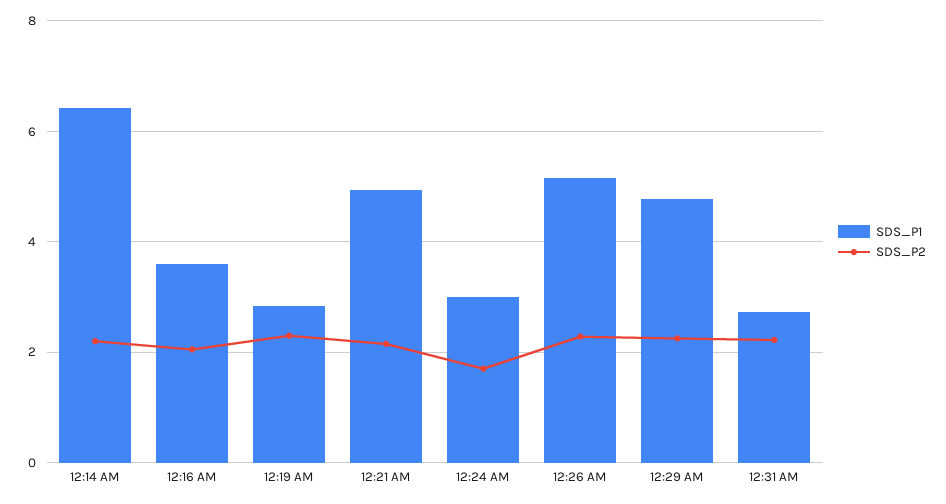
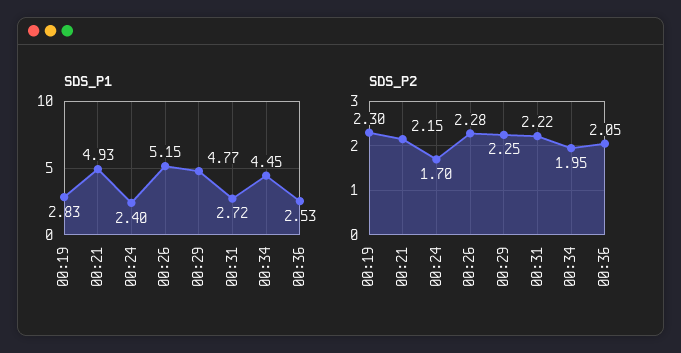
SDS_P1, 12:14 AM: 6.4 -> none
SDS_P2, 12:14 AM: 2.2 -> none
SDS_P1, 12:16 AM: 3.6 -> none
SDS_P2, 12:16 AM: 2 -> none
SDS_P1, 12:24 AM: 3 -> 2.4
SDS_P1, 00:34: none -> 4.45
SDS_P1, 00:36: none -> 2.53
SDS_P2, 00:34: none -> 1.95
SDS_P2, 00:36: none -> 2.05

